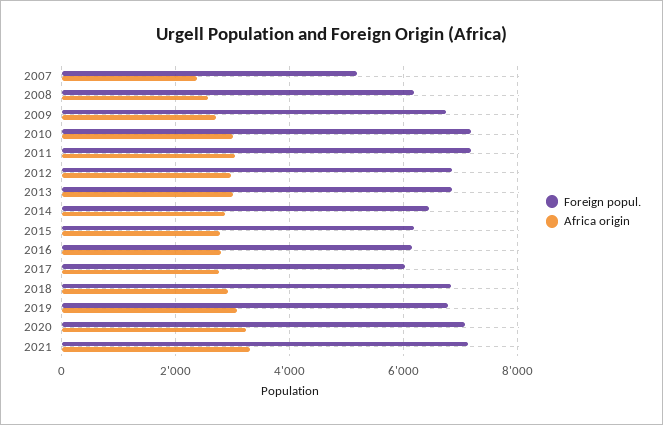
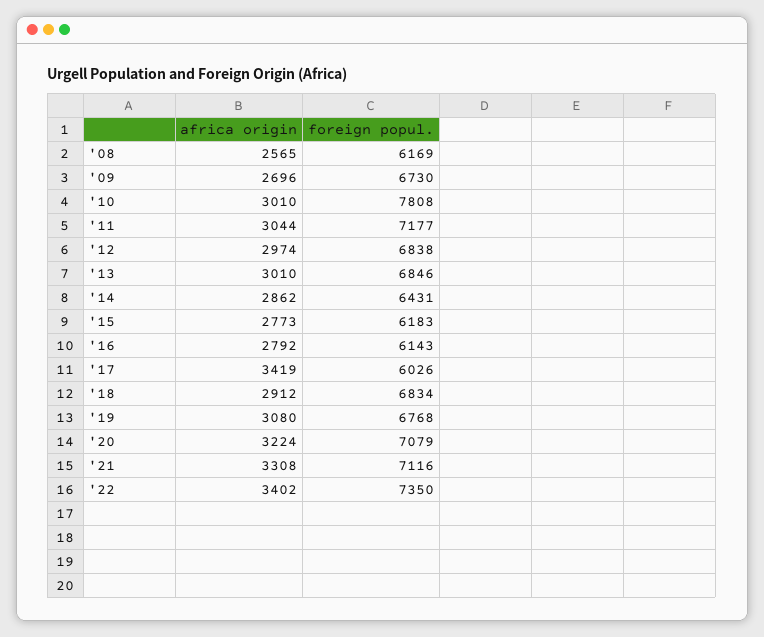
Foreign popul., 2007: 5200 -> none
Africa origin, 2007: 2400 -> none
Foreign popul., 2010: 7200 -> 7808
Africa origin, 2017: 2800 -> 3419
Africa origin, '22: none -> 3402
Foreign popul., '22: none -> 7350

